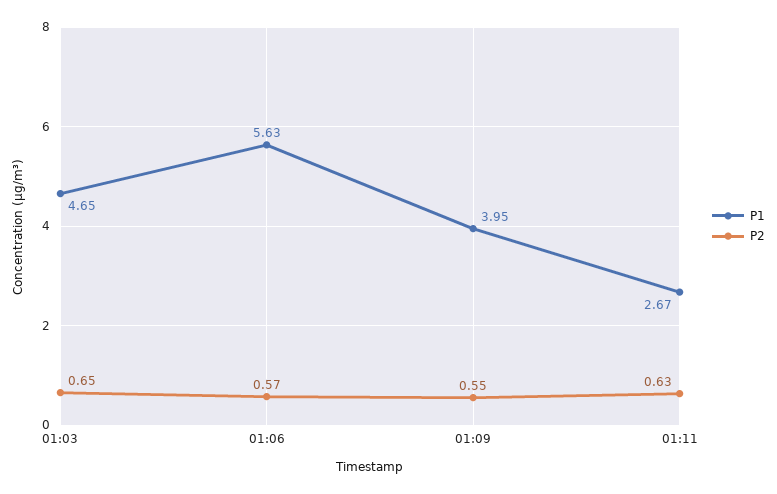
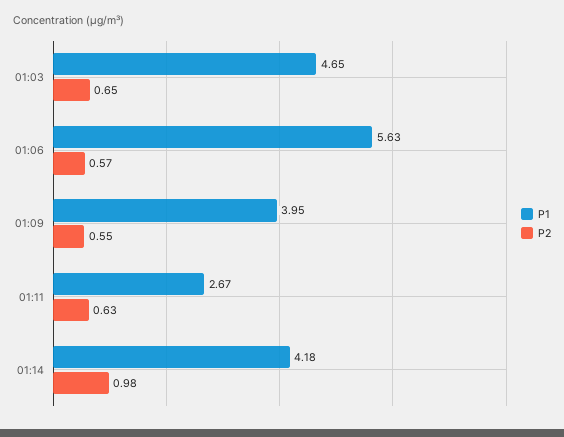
P1, 01:14: none -> 4.18
P2, 01:14: none -> 0.98

